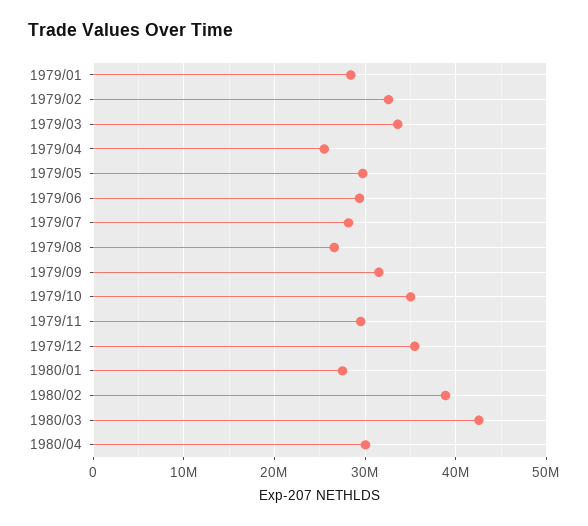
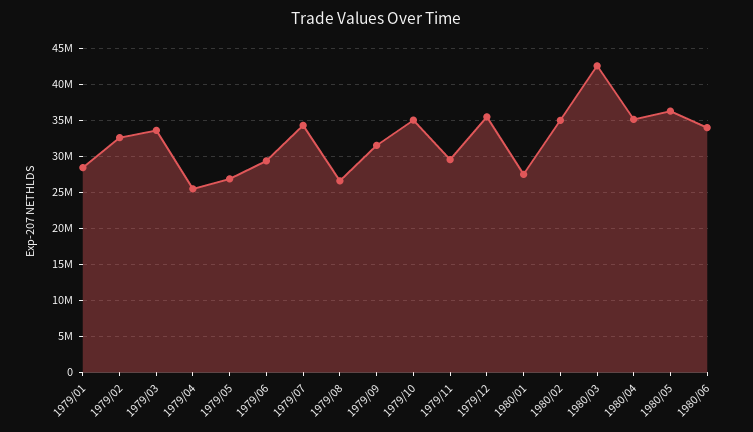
1979/05: 30000000 -> 27000000
1979/07: 28000000 -> 34000000
1980/02: 39000000 -> 35000000
1980/04: 30000000 -> 35000000
1980/05: none -> 36000000
1980/06: none -> 34000000

